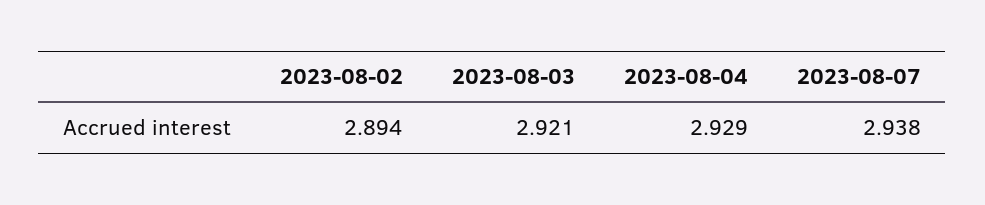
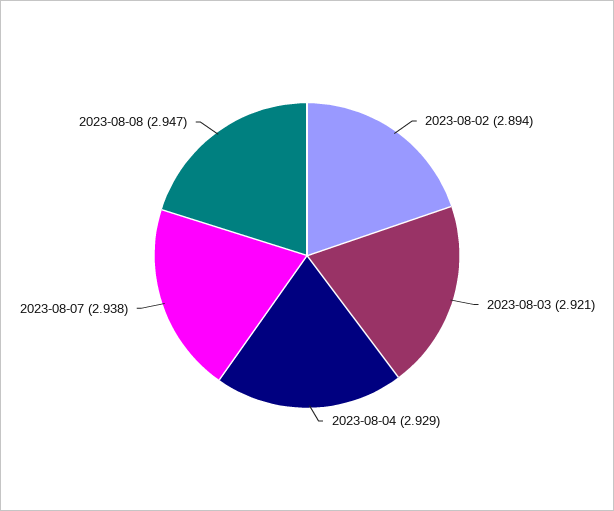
2023-08-08: none -> 2.947

